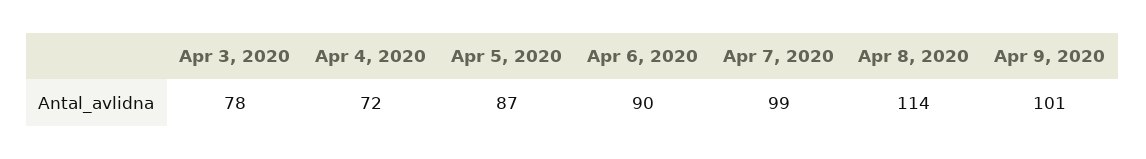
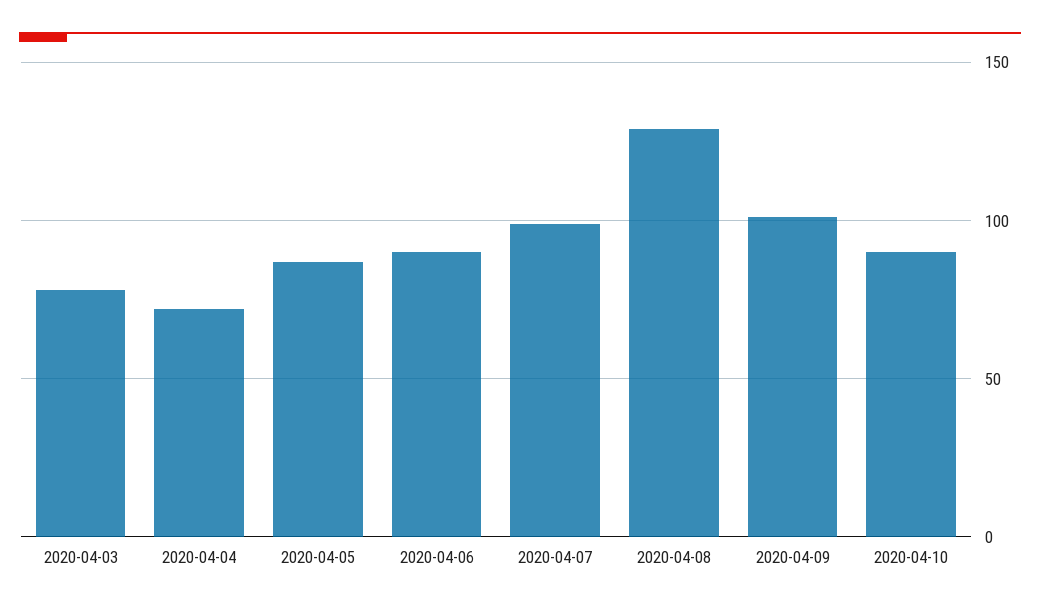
Apr 8, 2020: 114 -> 130
2020-04-10: none -> 90

